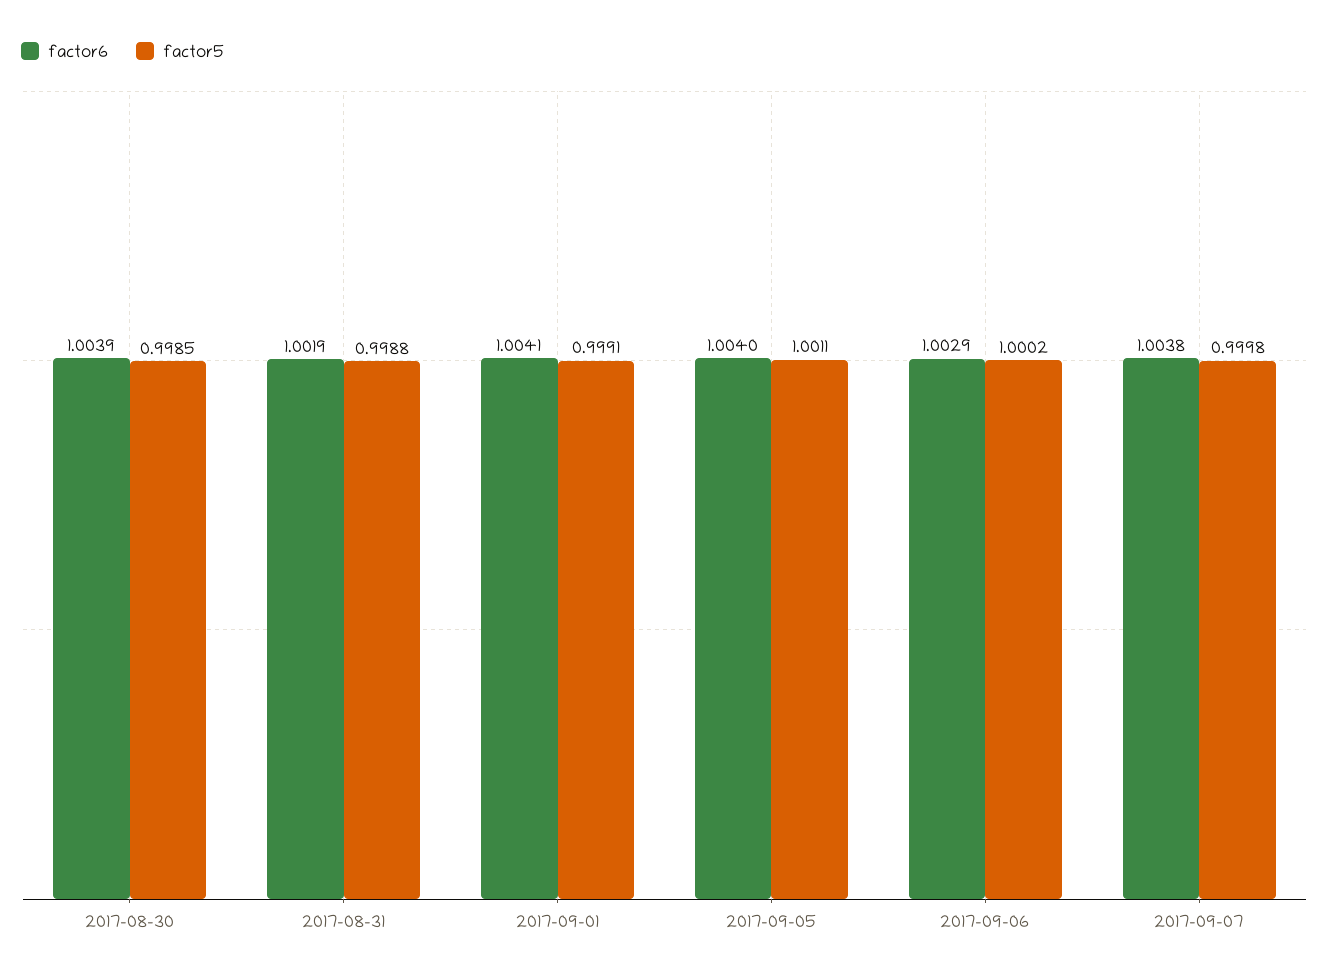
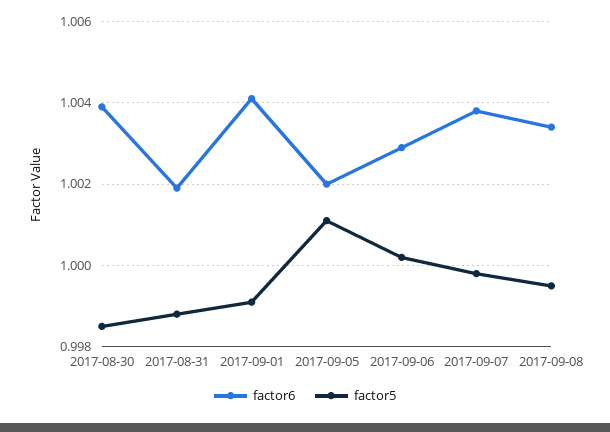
factor6, 2017-09-05: 1.004 -> 1.002
factor6, 2017-09-08: none -> 1.0035
factor5, 2017-09-08: none -> 0.9995

